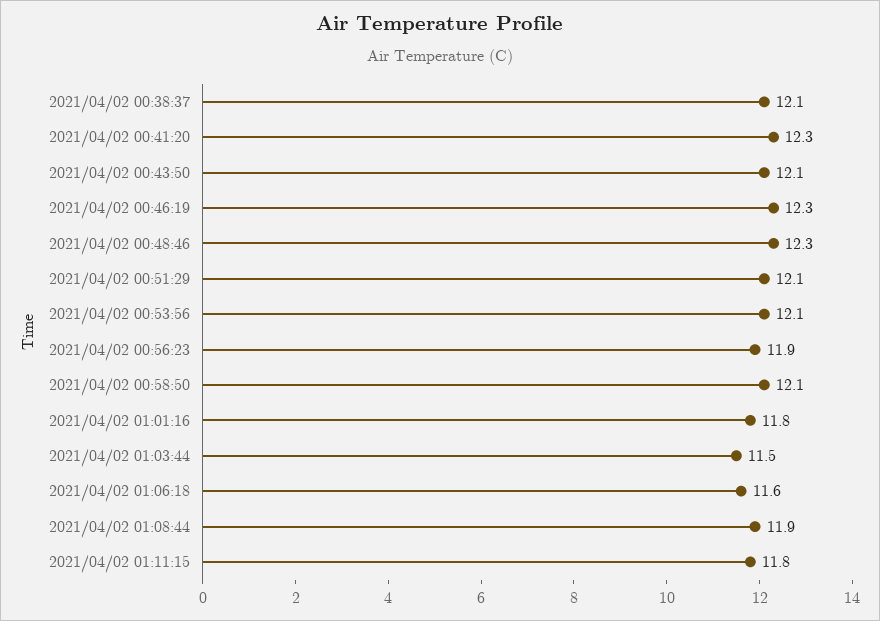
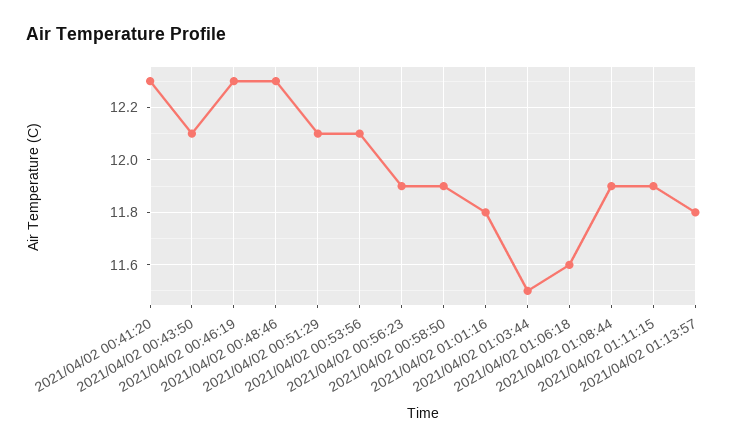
2021/04/02 00:38:37: 12.1 -> none
2021/04/02 00:58:50: 12.1 -> 11.9
2021/04/02 01:11:15: 11.8 -> 11.9
2021/04/02 01:13:57: none -> 11.8

